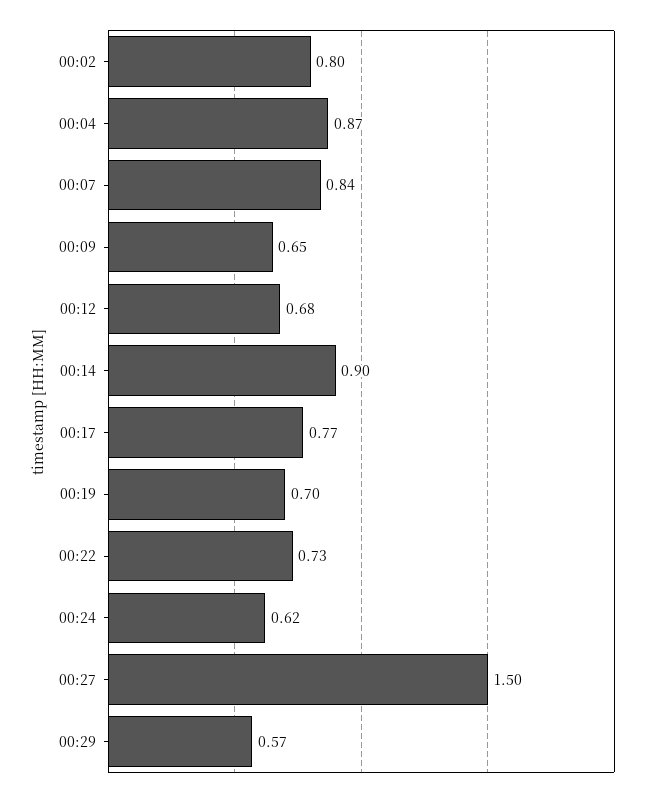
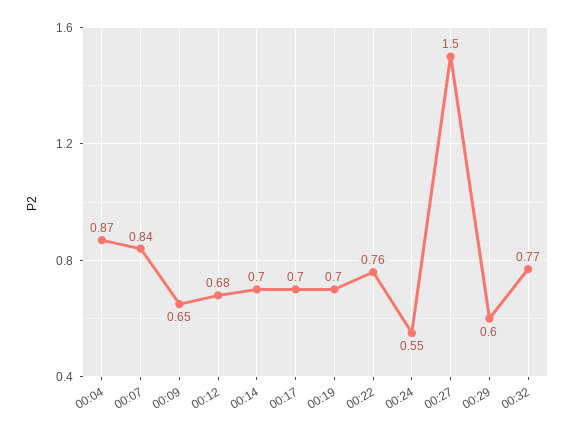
00:02: 0.8 -> none
00:14: 0.9 -> 0.7
00:17: 0.77 -> 0.7
00:22: 0.73 -> 0.76
00:24: 0.62 -> 0.55
00:29: 0.57 -> 0.6
00:32: none -> 0.77

